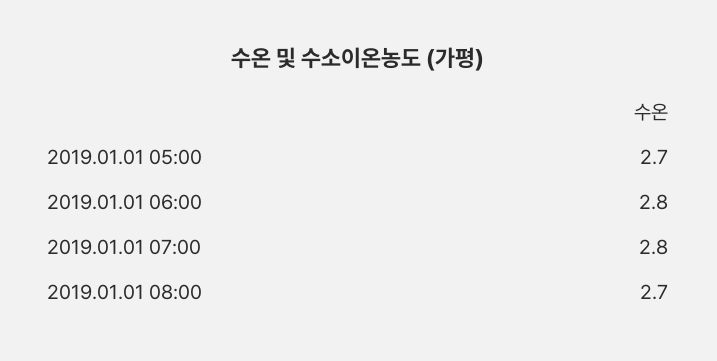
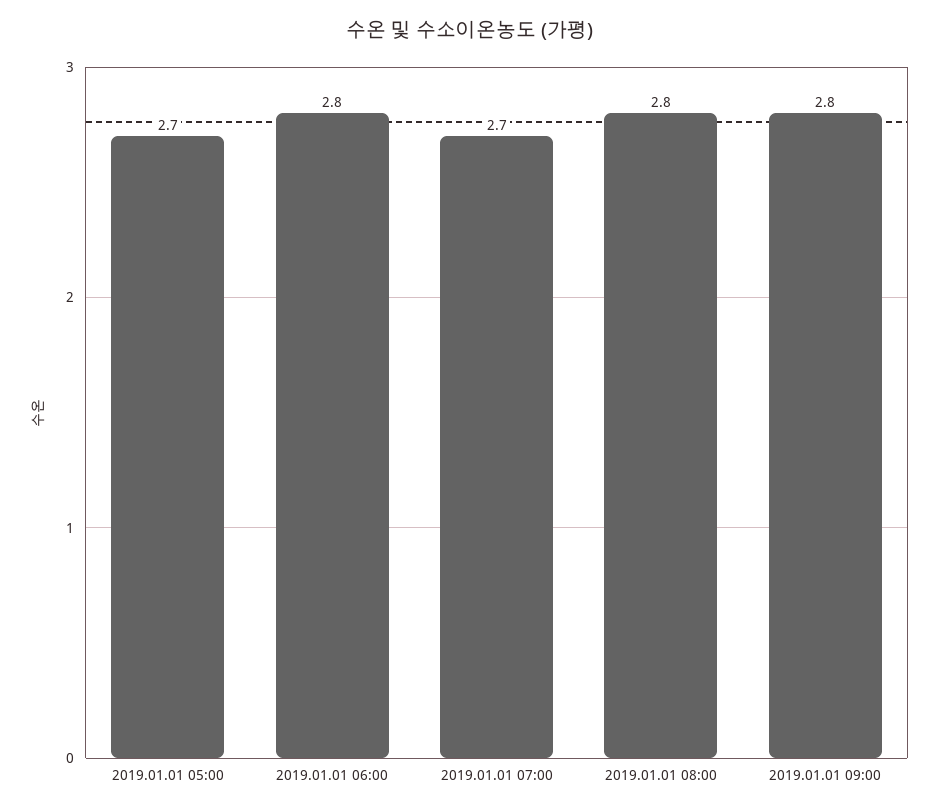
2019.01.01 07:00: 2.8 -> 2.7
2019.01.01 08:00: 2.7 -> 2.8
2019.01.01 09:00: none -> 2.8

